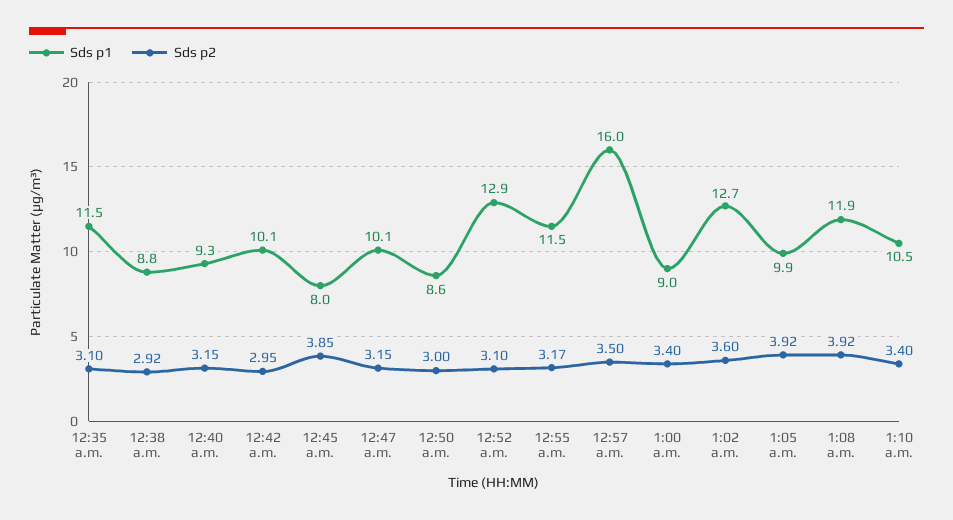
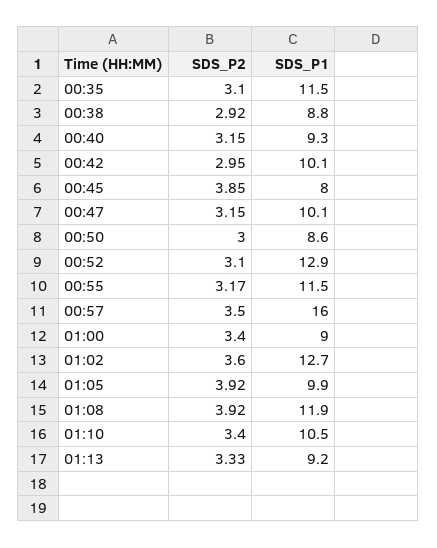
Sds p2, 01:13: none -> 3.33
Sds p1, 01:13: none -> 9.2

